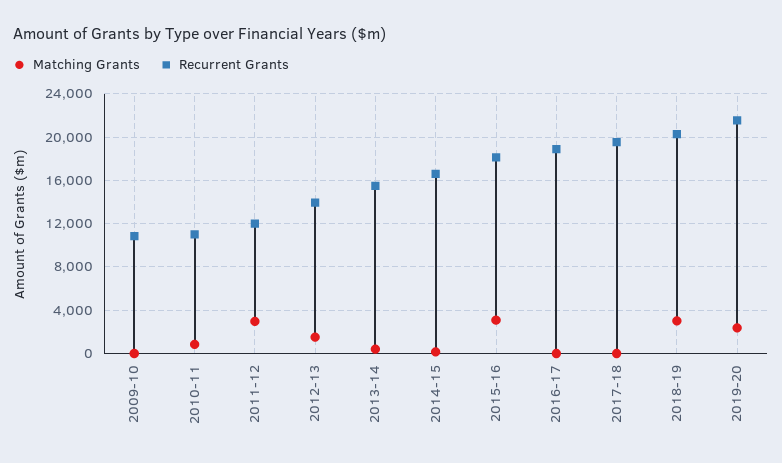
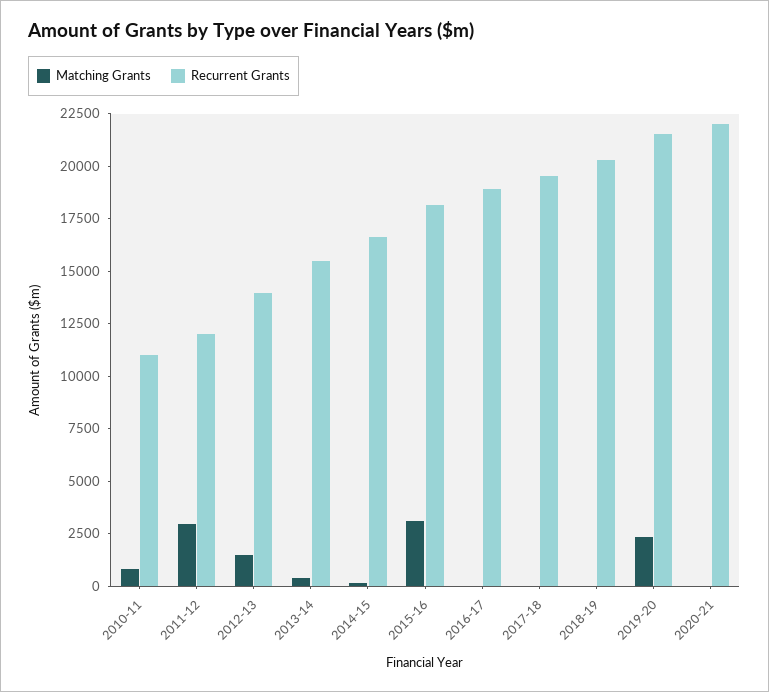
Matching Grants, 2009-10: 0 -> none
Recurrent Grants, 2009-10: 11000 -> none
Matching Grants, 2018-19: 3000 -> 0
Matching Grants, 2020-21: none -> 0
Recurrent Grants, 2020-21: none -> 22000

